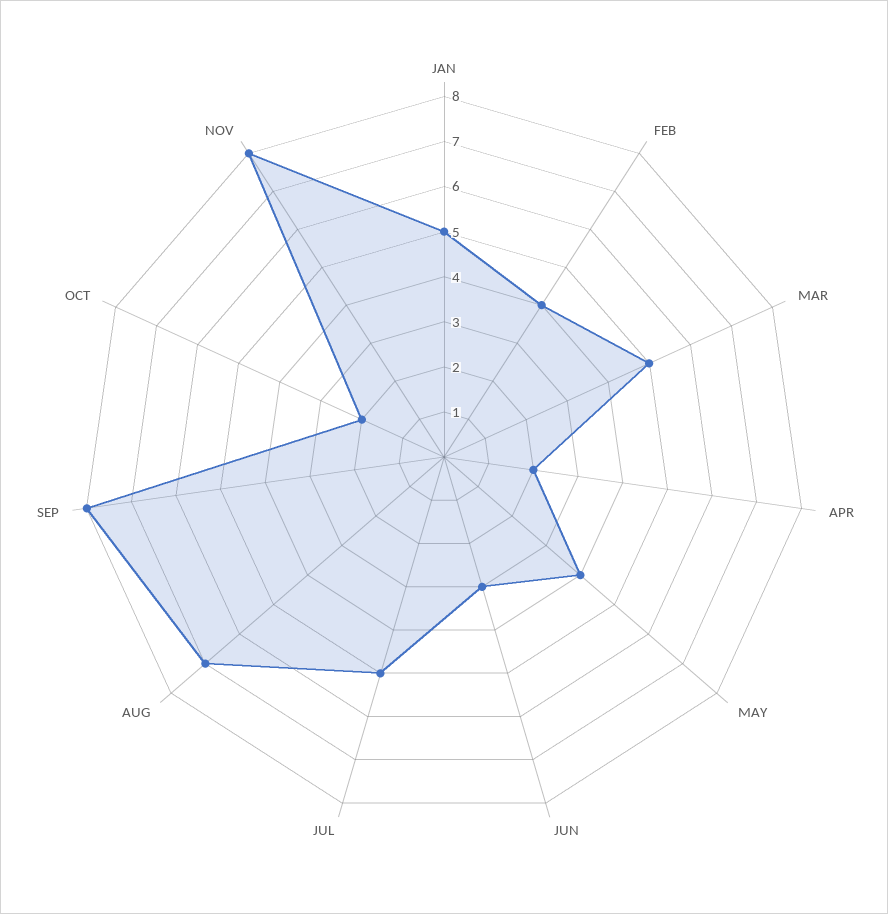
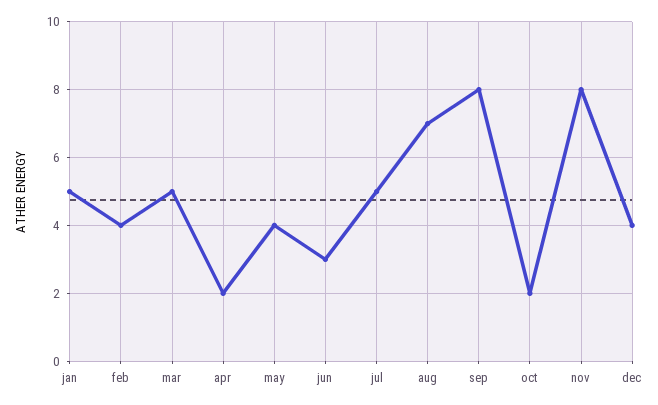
dec: none -> 4

